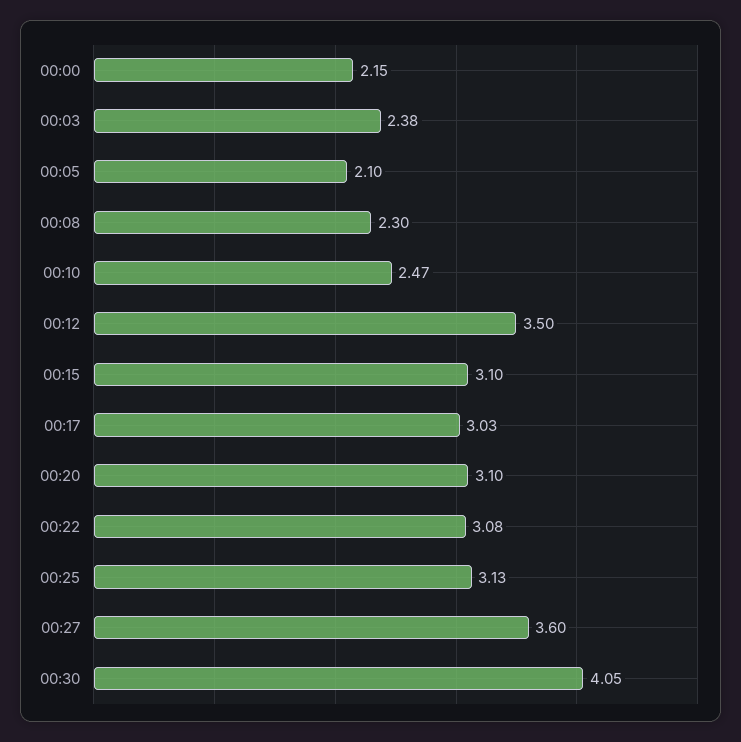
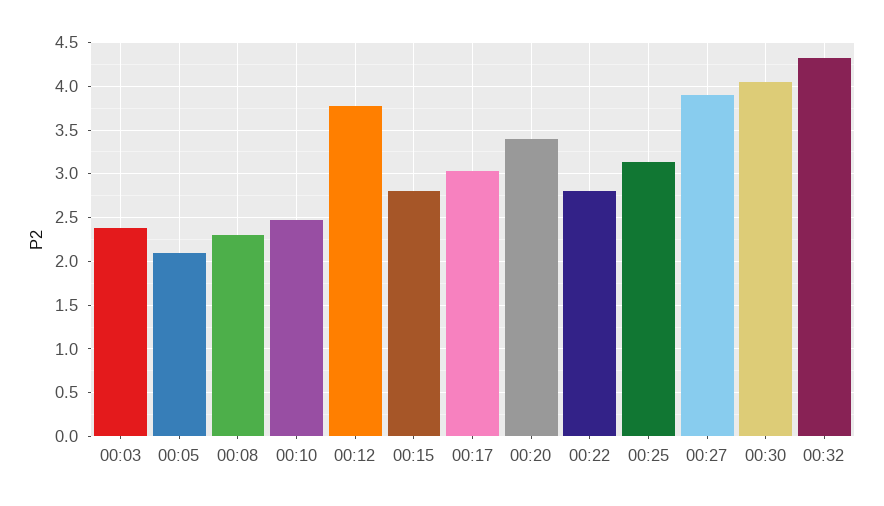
00:00: 2.15 -> none
00:12: 3.5 -> 3.8
00:15: 3.1 -> 2.8
00:20: 3.1 -> 3.4
00:22: 3.08 -> 2.8
00:27: 3.6 -> 3.9
00:32: none -> 4.3

